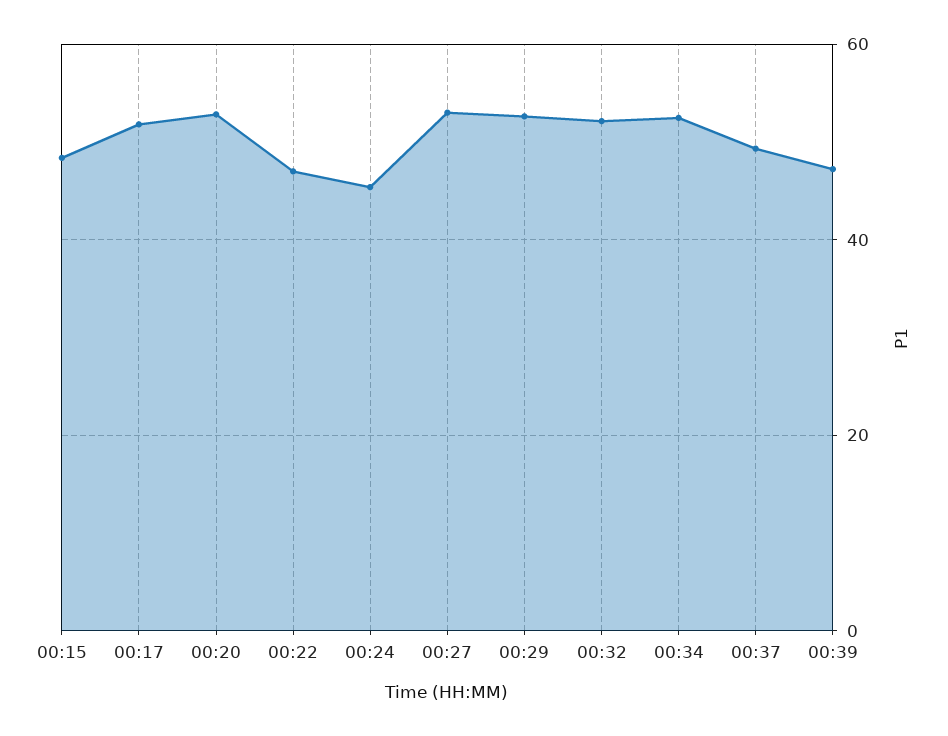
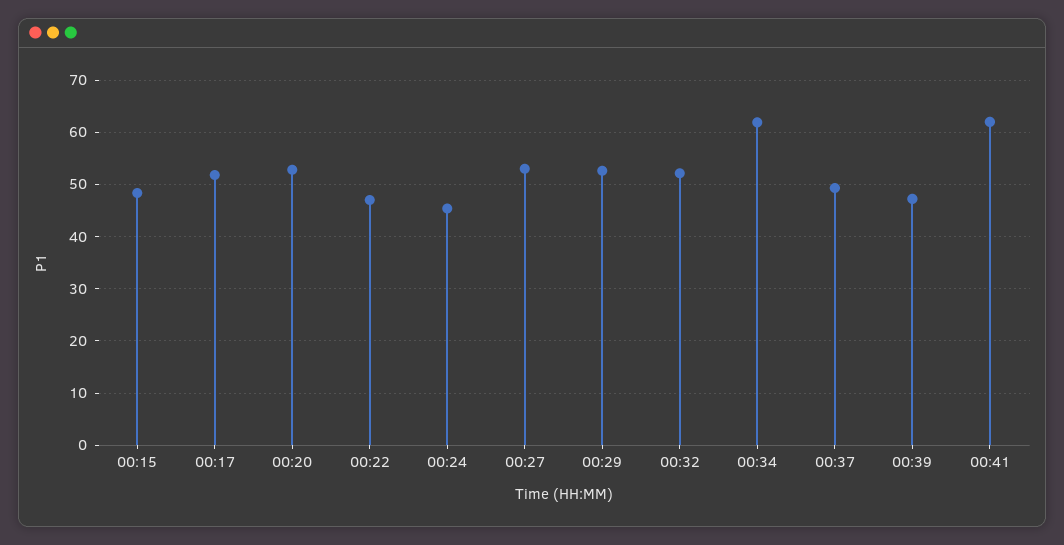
00:34: 52 -> 62
00:41: none -> 62

